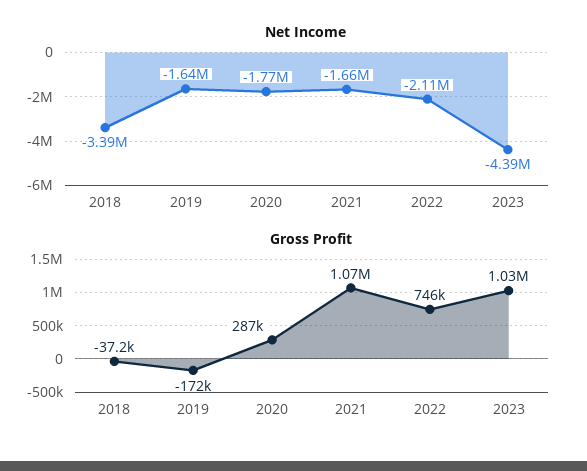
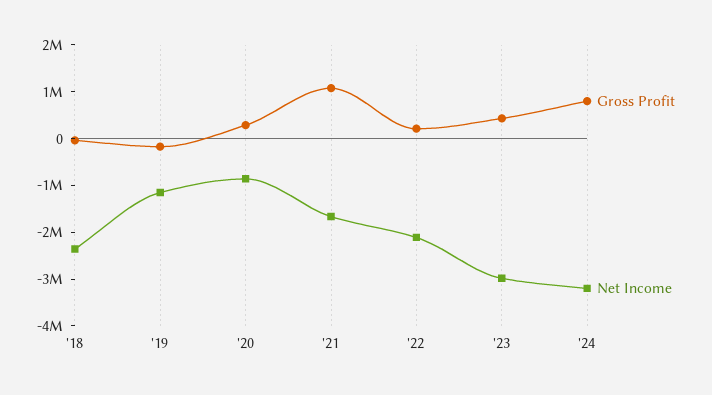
Net Income, 2018: -3390000 -> -2400000
Net Income, 2019: -1640000 -> -1200000
Net Income, 2020: -1770000 -> -800000
Net Income, 2023: -4390000 -> -3000000
Gross Profit, 2022: 746000 -> 200000
Gross Profit, 2023: 1030000 -> 400000
Gross Profit, '24: none -> 800000
Net Income, '24: none -> -3200000

